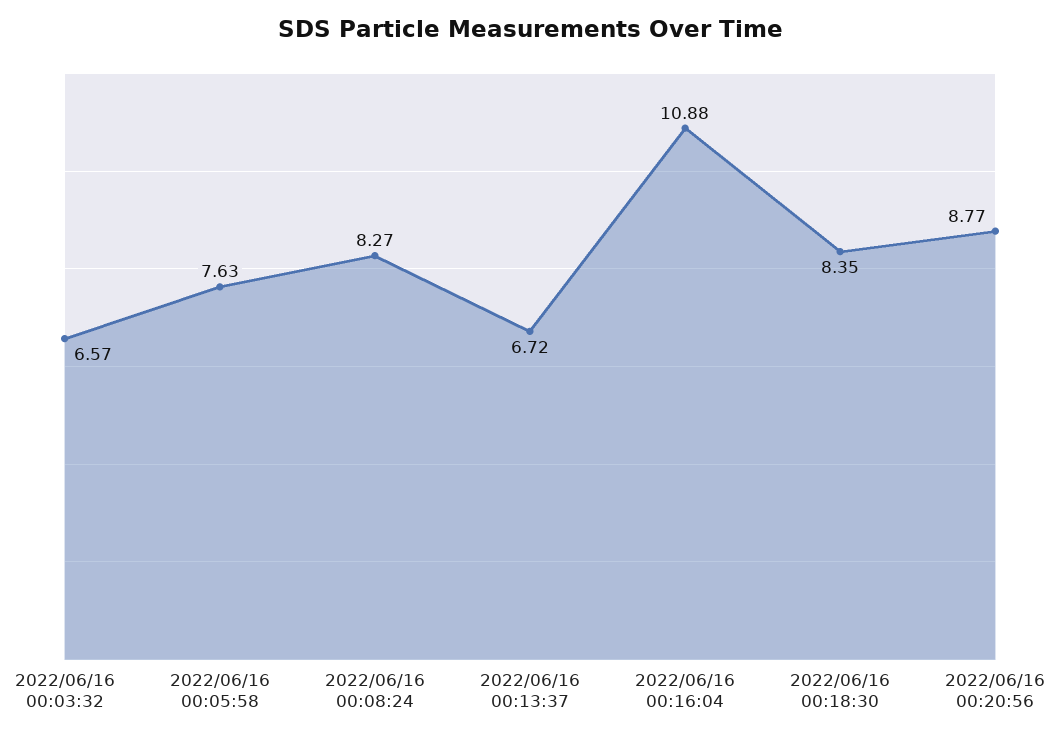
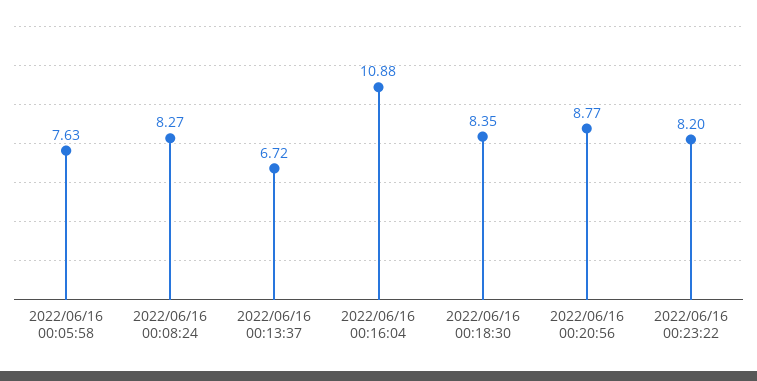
2022/06/16 00:03:32: 6.57 -> none
2022/06/16 00:23:22: none -> 8.2

